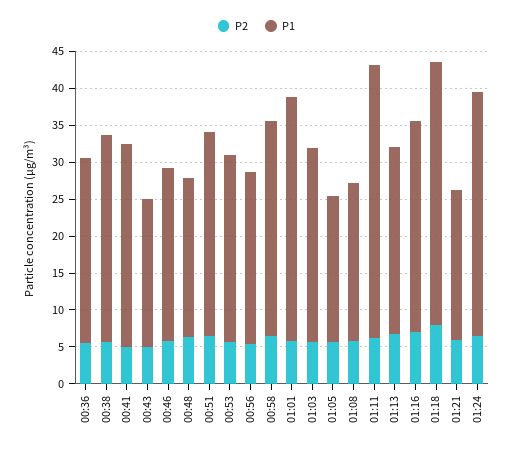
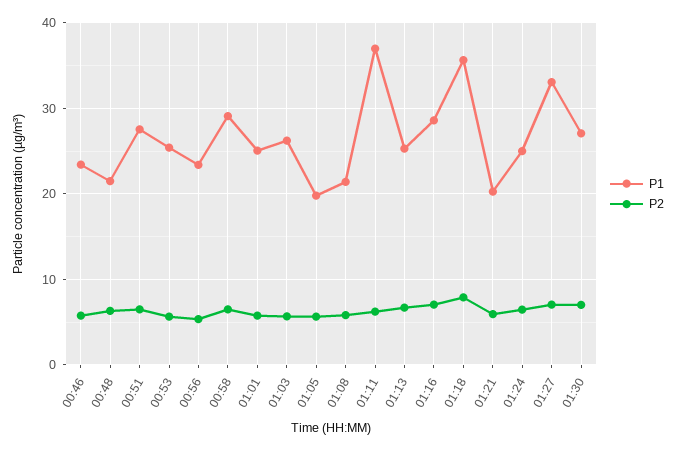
P2, 00:36: 5 -> none
P1, 00:36: 25 -> none
P2, 00:38: 5 -> none
P1, 00:38: 27.5 -> none
P2, 00:41: 5 -> none
P1, 00:41: 27.5 -> none
P2, 00:43: 5 -> none
P1, 00:43: 20 -> none
P1, 01:01: 32.5 -> 25
P1, 01:24: 32.5 -> 25
P1, 01:27: none -> 33
P2, 01:27: none -> 7
P1, 01:30: none -> 27
P2, 01:30: none -> 7

